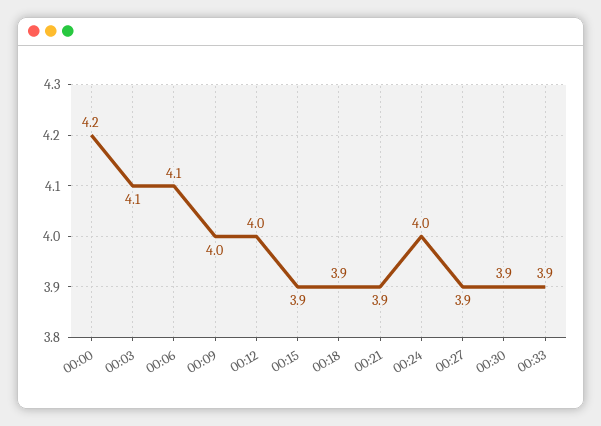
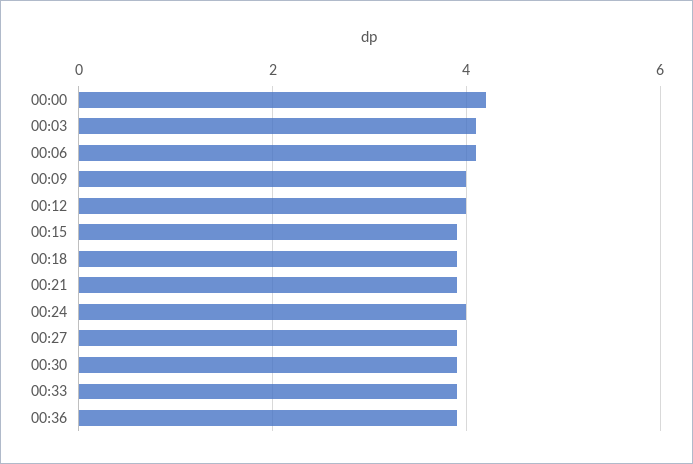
00:36: none -> 4

